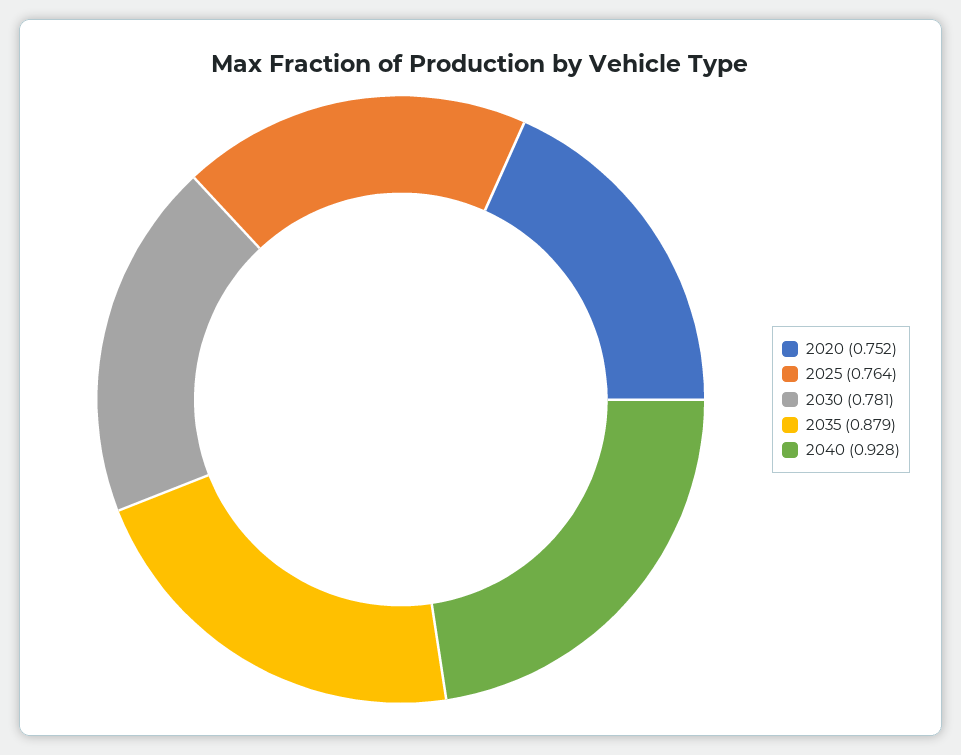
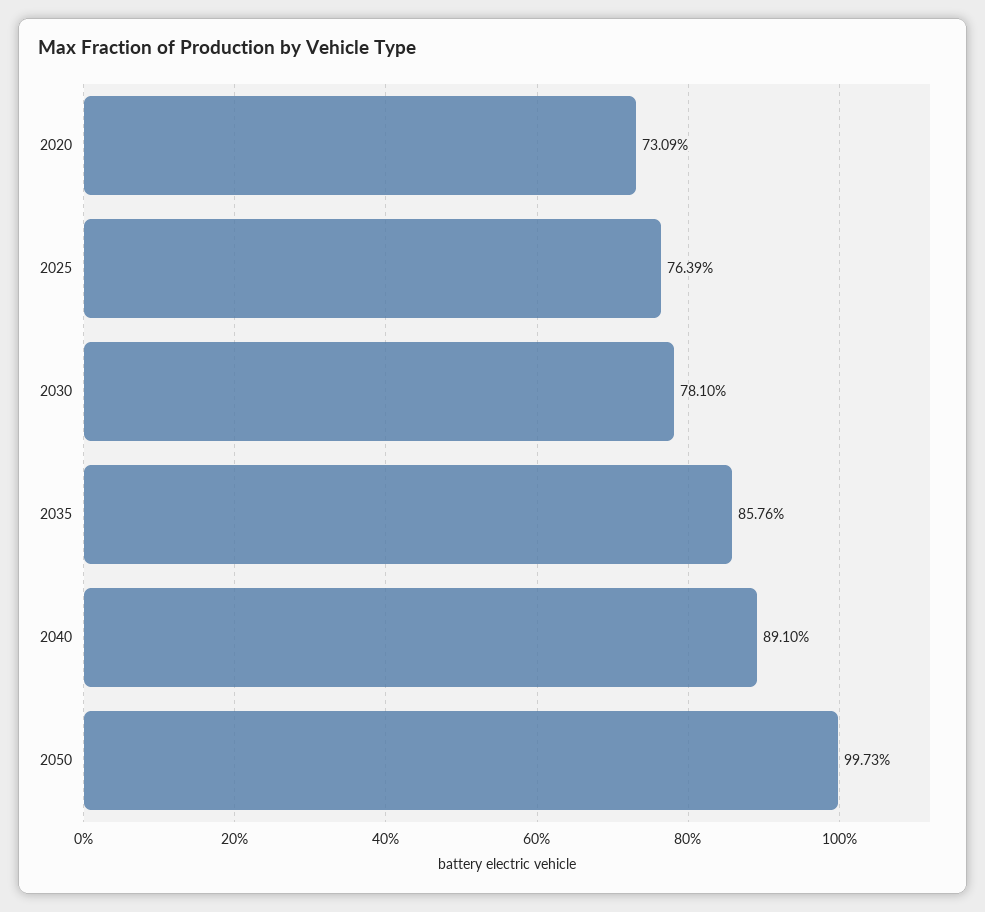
2020: 0.752 -> 0.7309
2035: 0.879 -> 0.8576
2040: 0.928 -> 0.891
2050: none -> 0.9973

